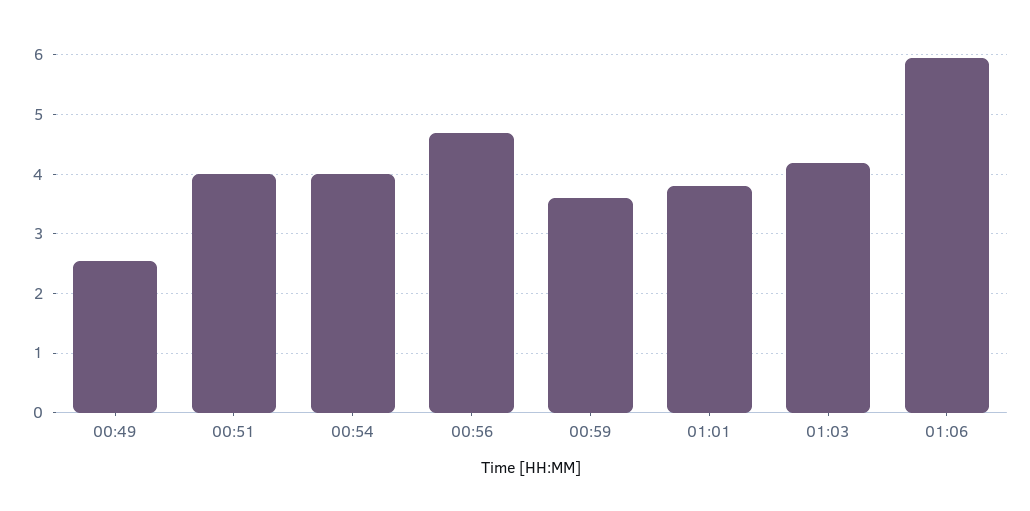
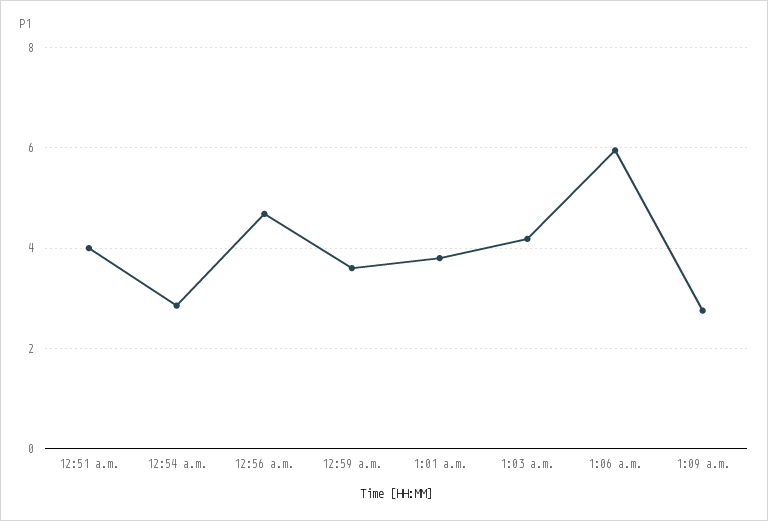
00:49: 2.6 -> none
00:54: 4 -> 2.8
1:09 a.m.: none -> 2.8

